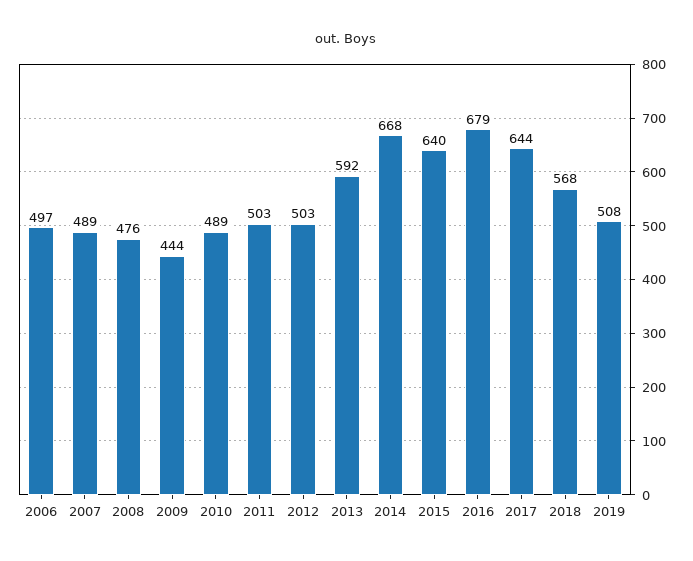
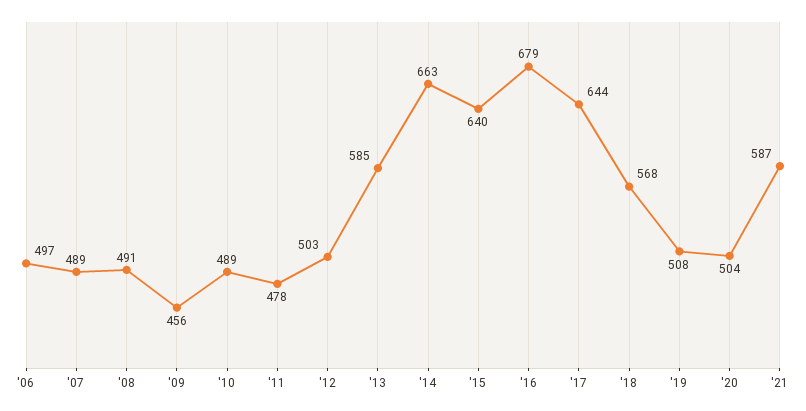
2008: 476 -> 491
2009: 444 -> 456
2011: 503 -> 478
2013: 592 -> 585
2014: 668 -> 663
'20: none -> 504
'21: none -> 587

